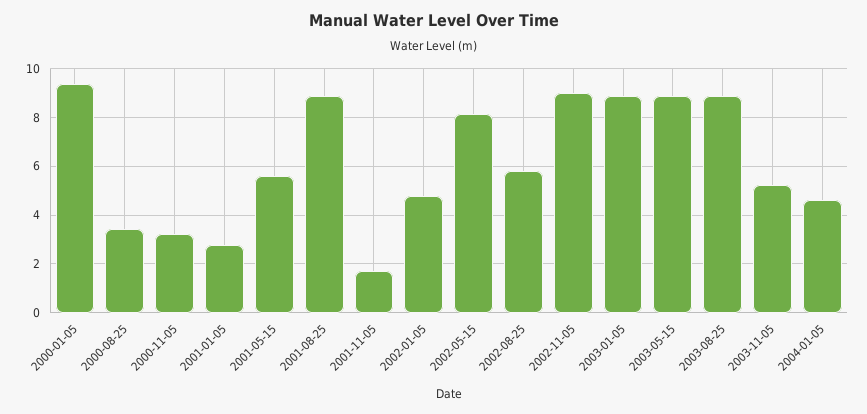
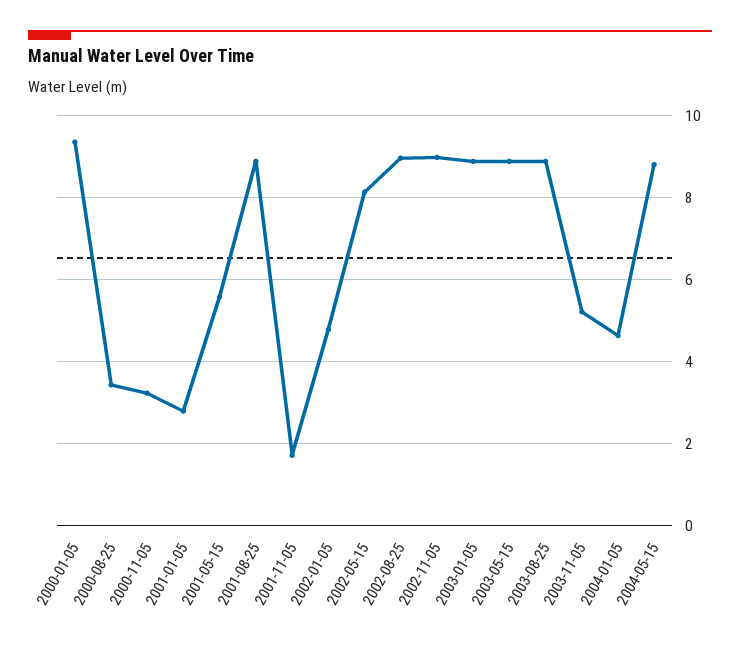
2002-08-25: 5.75 -> 9
2004-05-15: none -> 8.8

